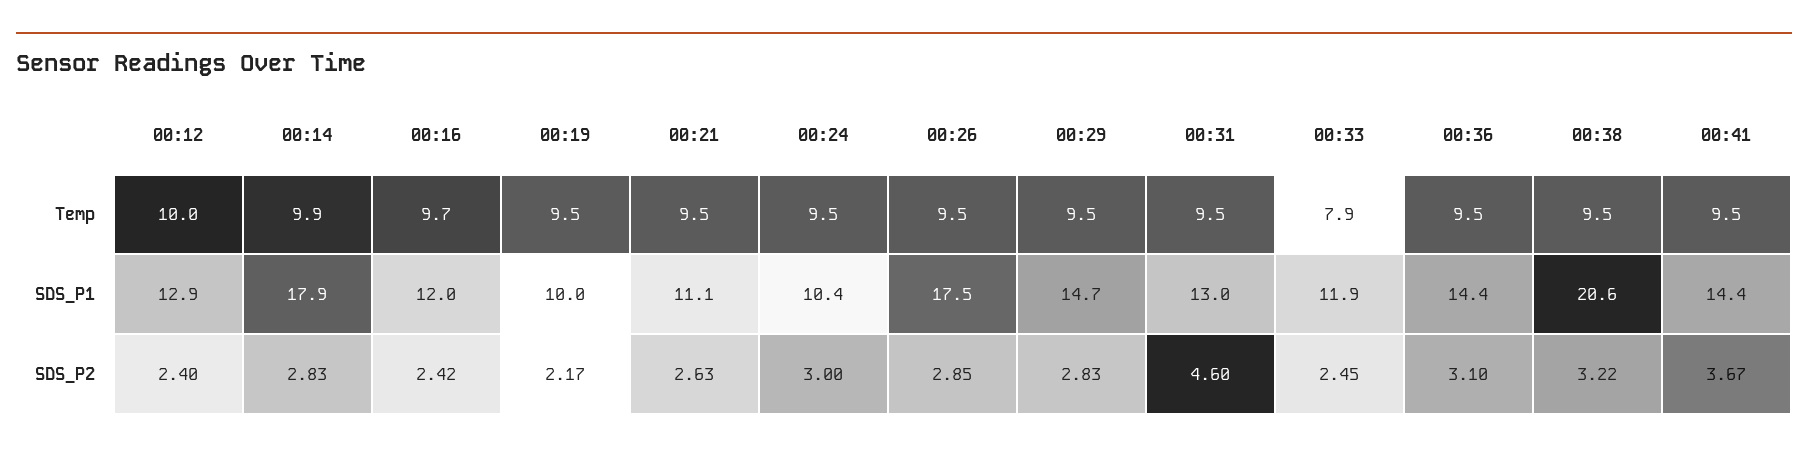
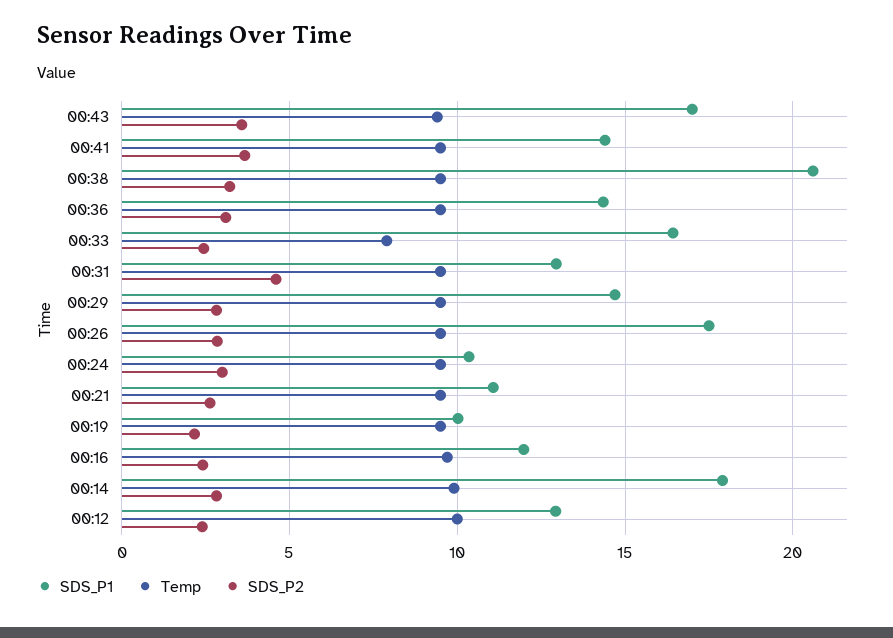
SDS_P1, 00:33: 11.9 -> 16.5
SDS_P1, 00:43: none -> 17
Temp, 00:43: none -> 9.5
SDS_P2, 00:43: none -> 3.5

